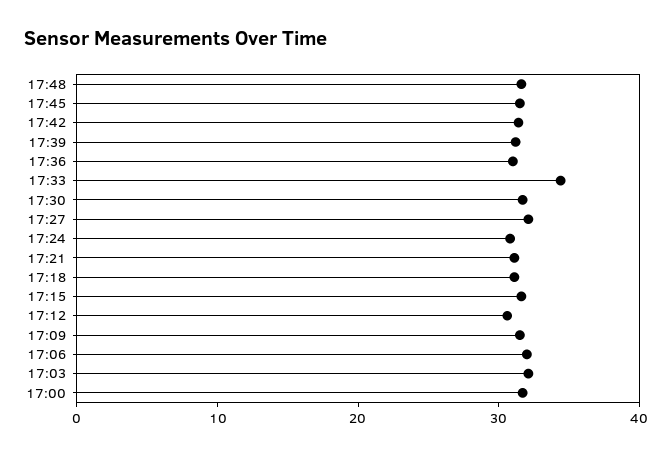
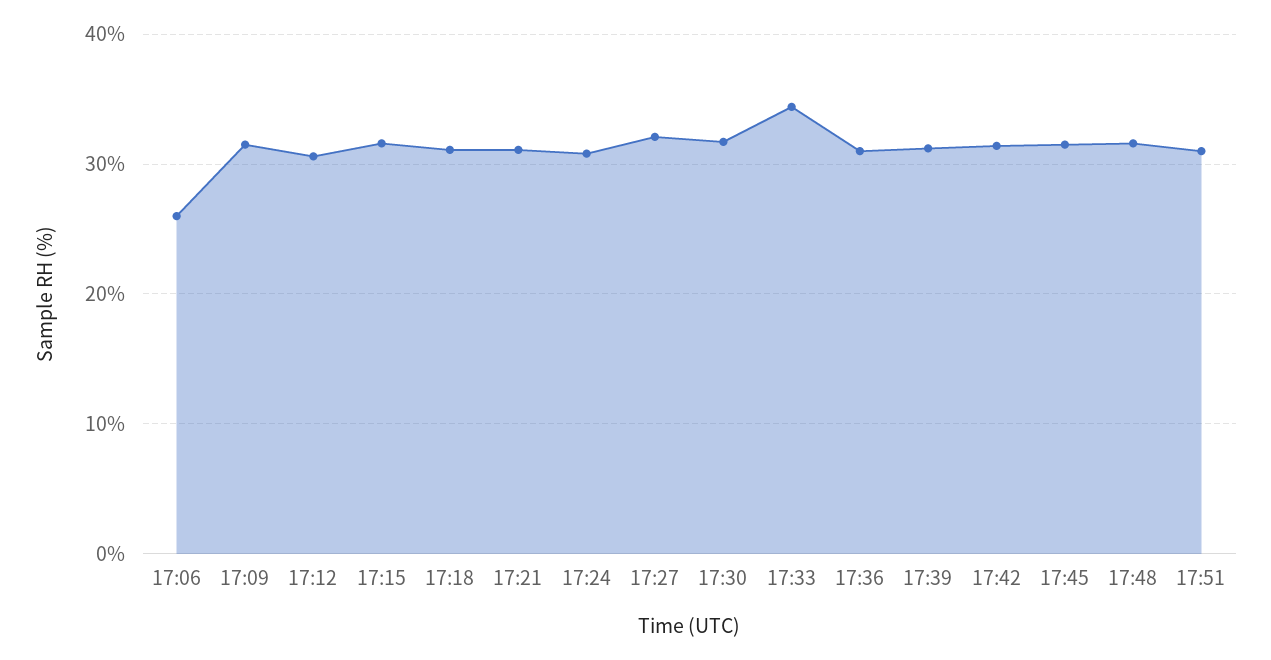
17:06: 32 -> 26
17:03: 32 -> none
17:00: 32 -> none
17:51: none -> 31

